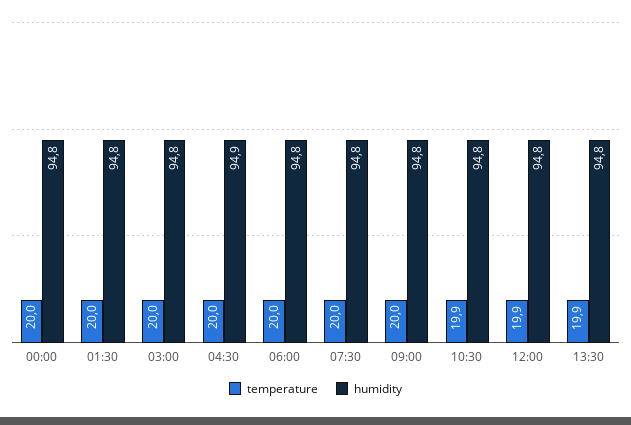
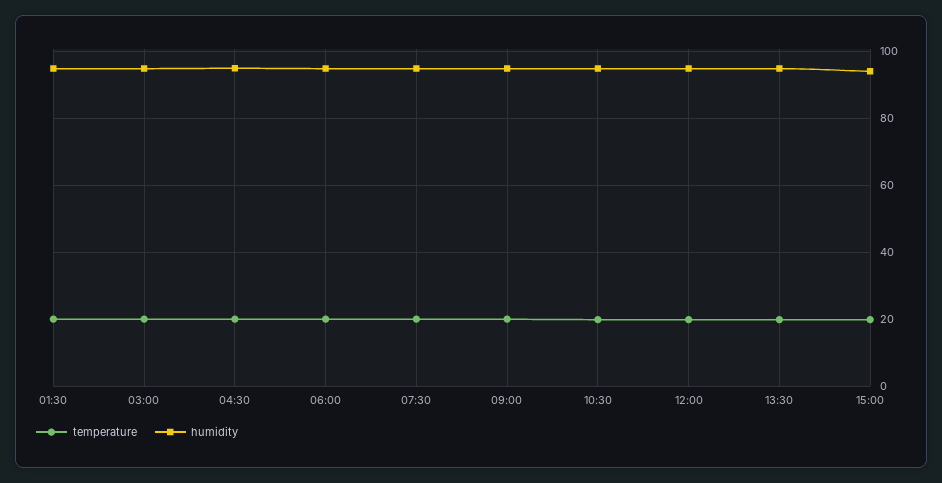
temperature, 00:00: 20 -> none
humidity, 00:00: 94.8 -> none
temperature, 15:00: none -> 20
humidity, 15:00: none -> 94

